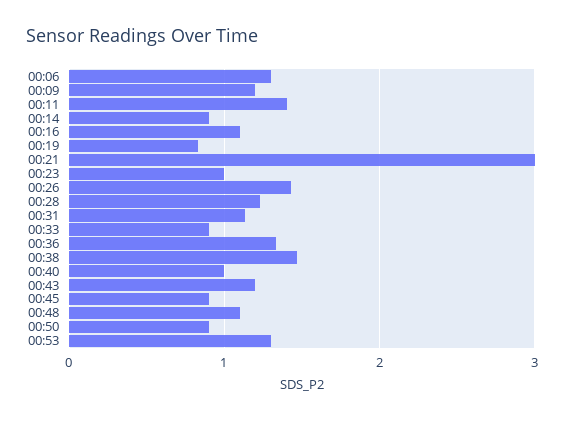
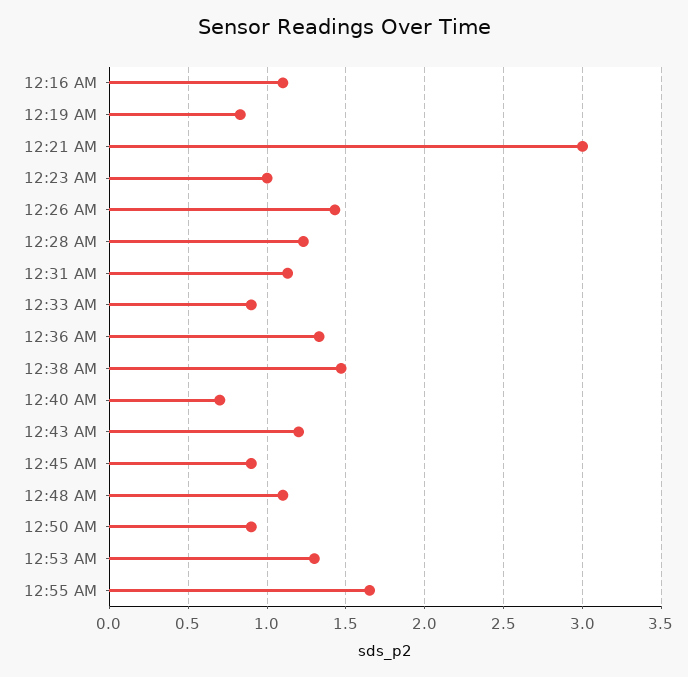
00:06: 1.3 -> none
00:09: 1.2 -> none
00:11: 1.4 -> none
00:14: 0.9 -> none
00:40: 1 -> 0.7
12:55 AM: none -> 1.65

